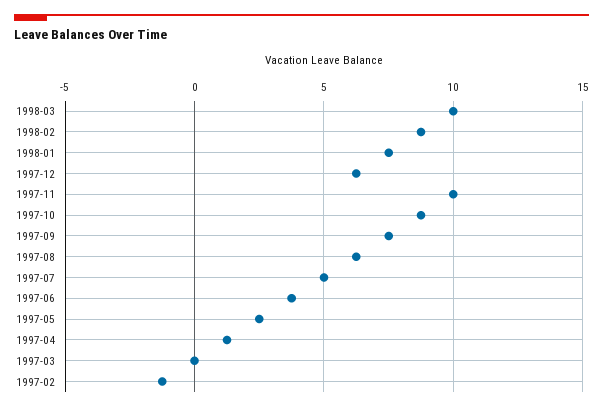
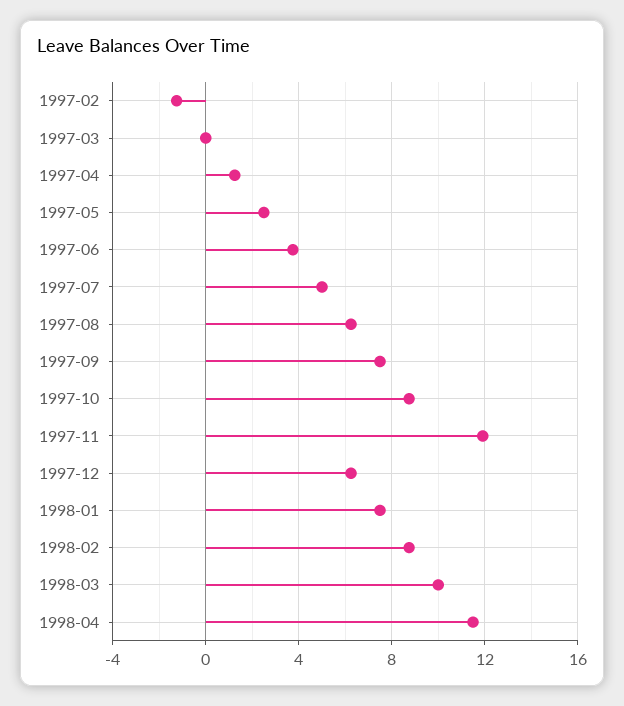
1997-11: 10 -> 12
1998-04: none -> 11.5

